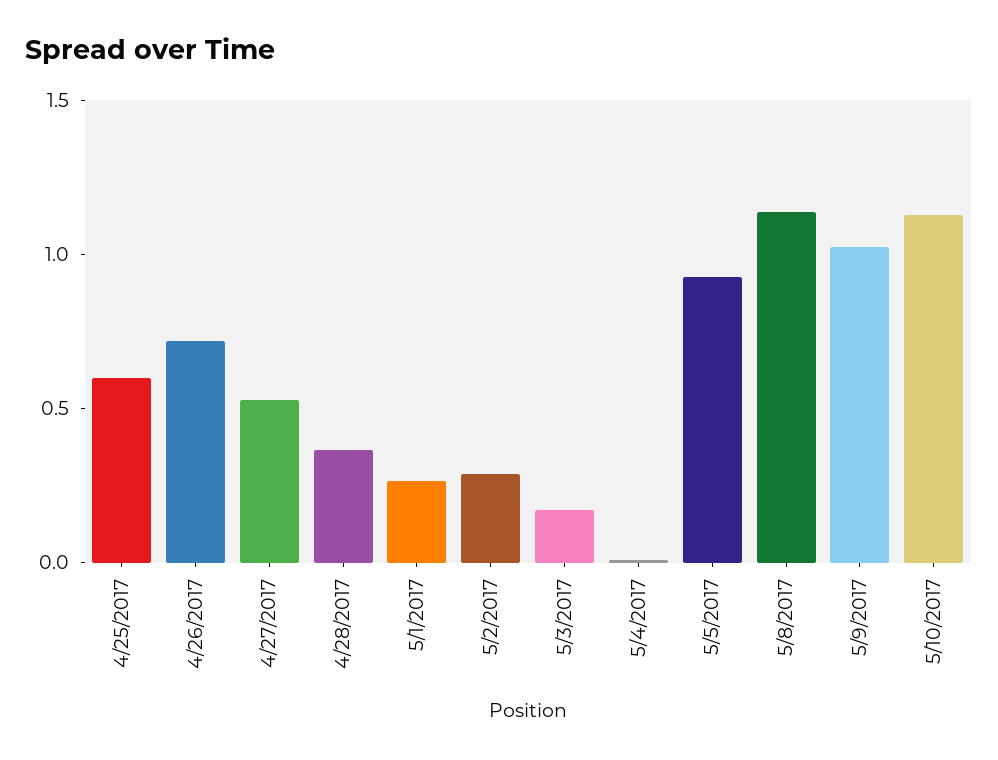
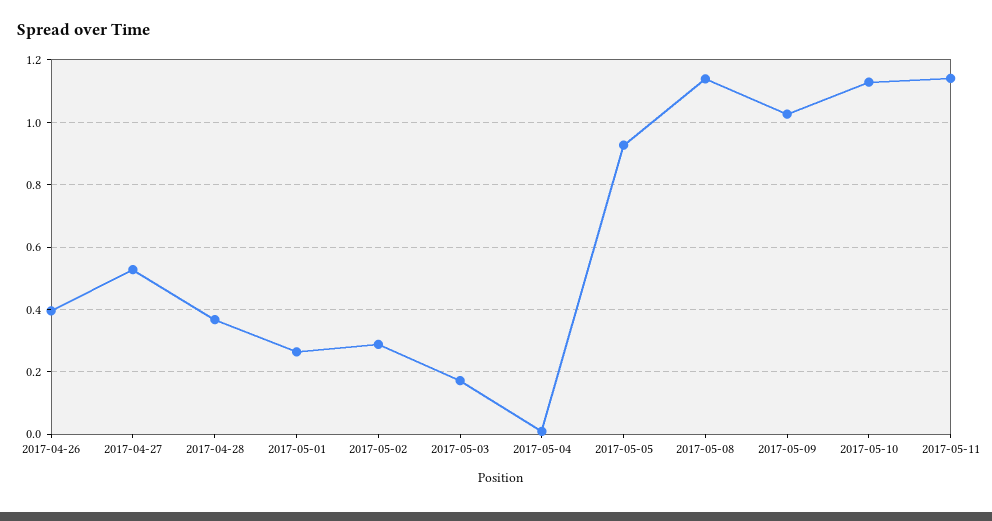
4/25/2017: 0.6 -> none
4/26/2017: 0.7 -> 0.4
2017-05-11: none -> 1.14

